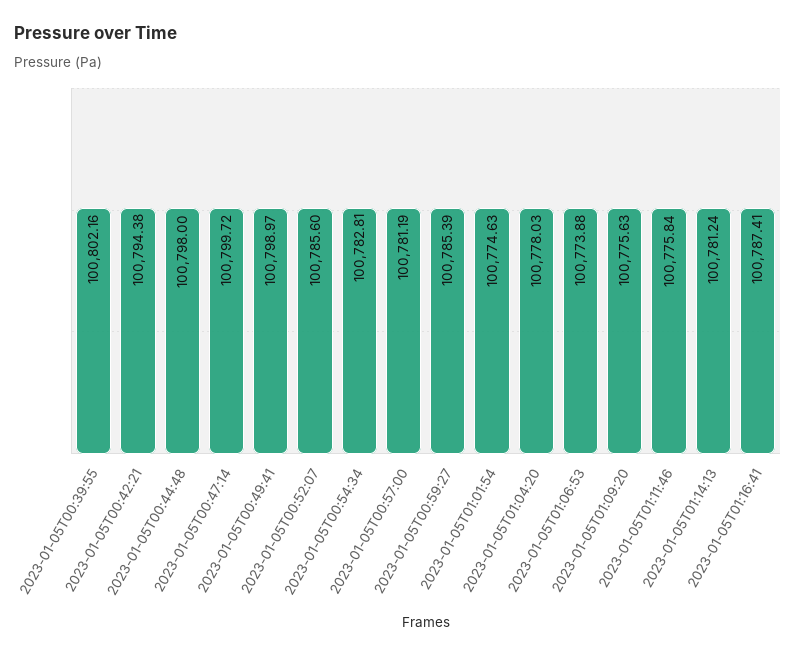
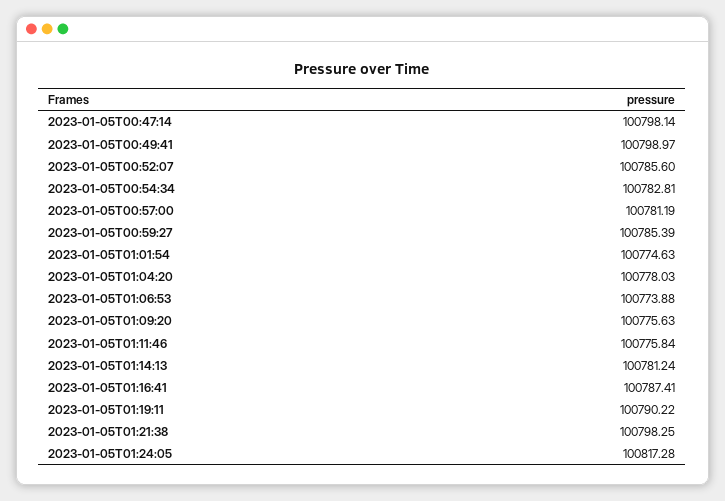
2023-01-05T00:39:55: 100802.16 -> none
2023-01-05T00:42:21: 100794.38 -> none
2023-01-05T00:44:48: 100798 -> none
2023-01-05T00:47:14: 100799.72 -> 100798.14
2023-01-05T01:19:11: none -> 100790.22
2023-01-05T01:21:38: none -> 100798.25
2023-01-05T01:24:05: none -> 100817.28

